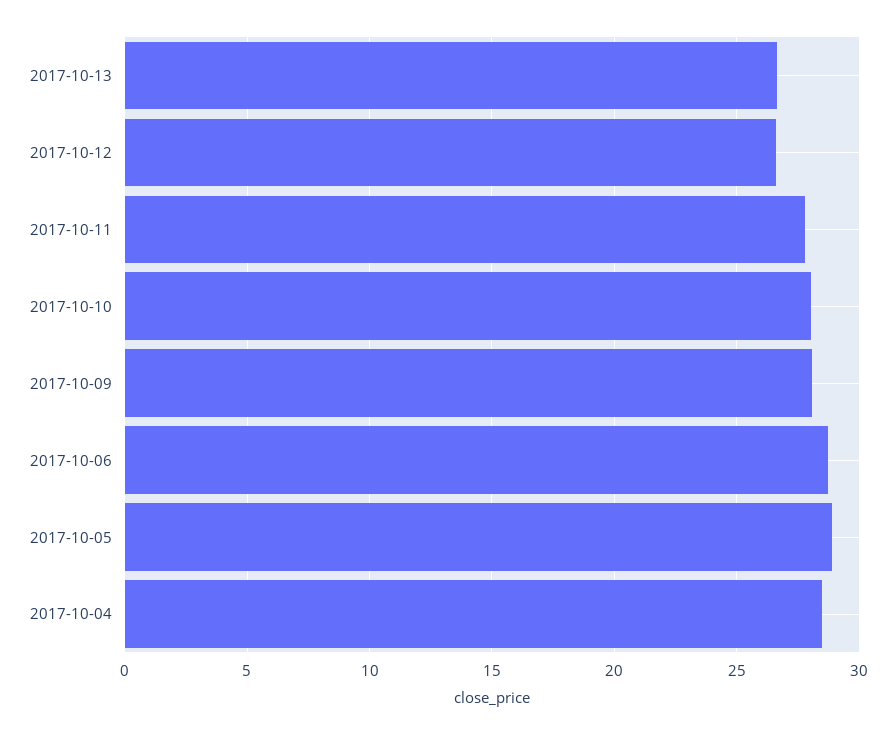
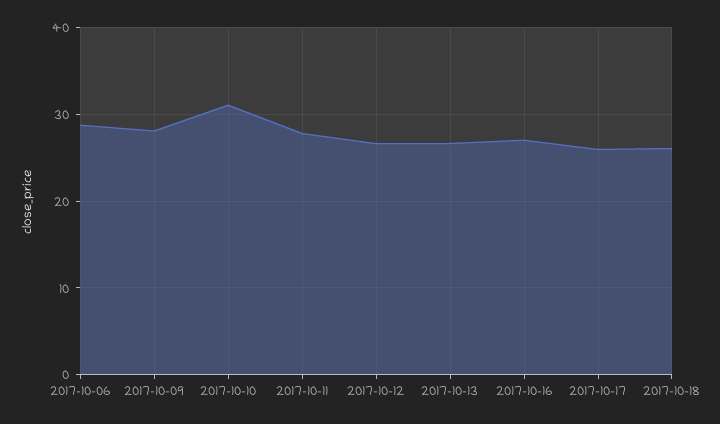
2017-10-10: 28 -> 31
2017-10-05: 29 -> none
2017-10-04: 28.5 -> none
2017-10-16: none -> 27
2017-10-17: none -> 26
2017-10-18: none -> 26

